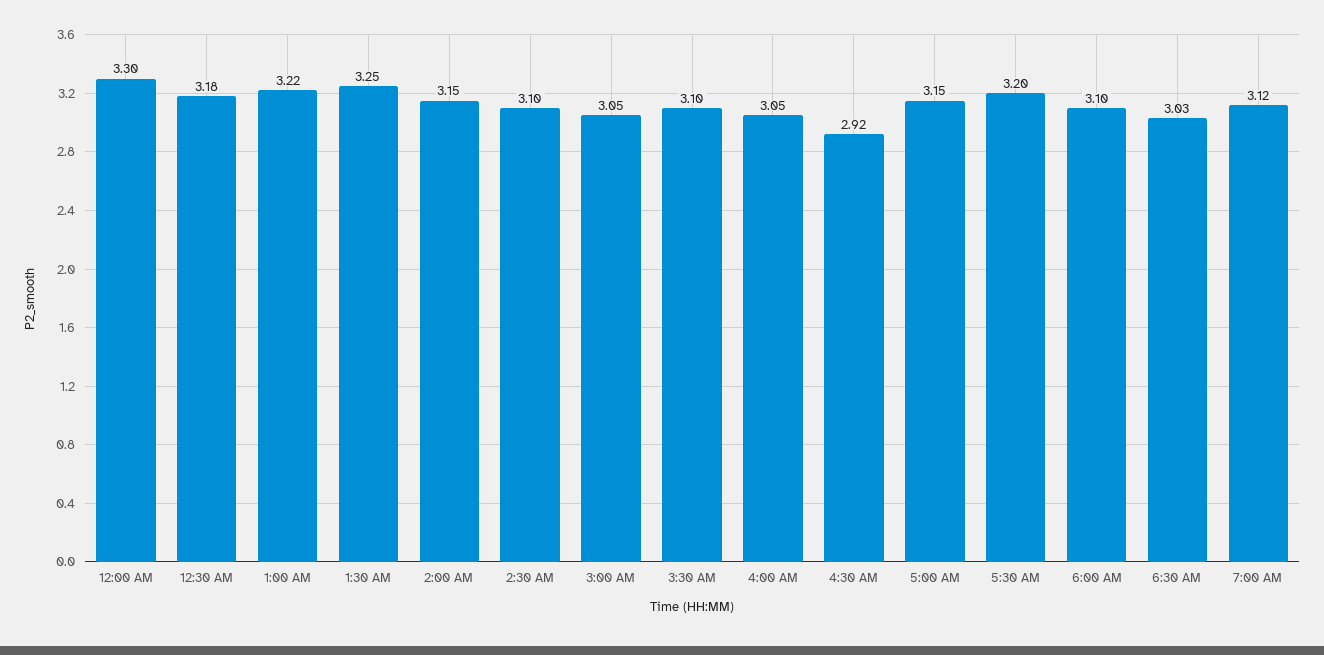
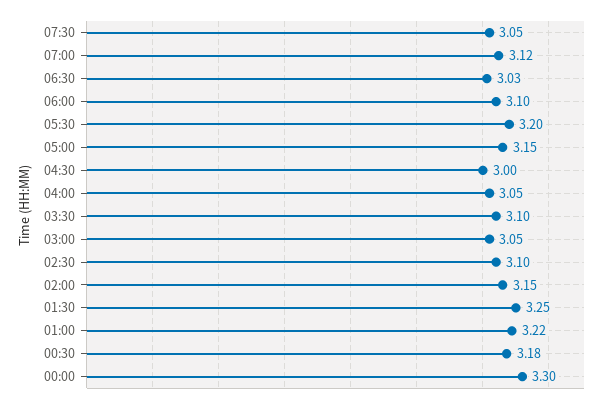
4:30 AM: 2.92 -> 3
07:30: none -> 3.05

